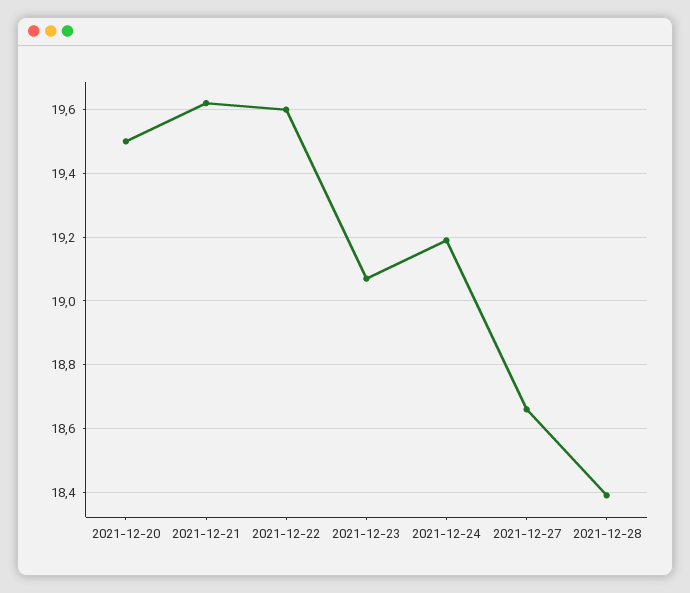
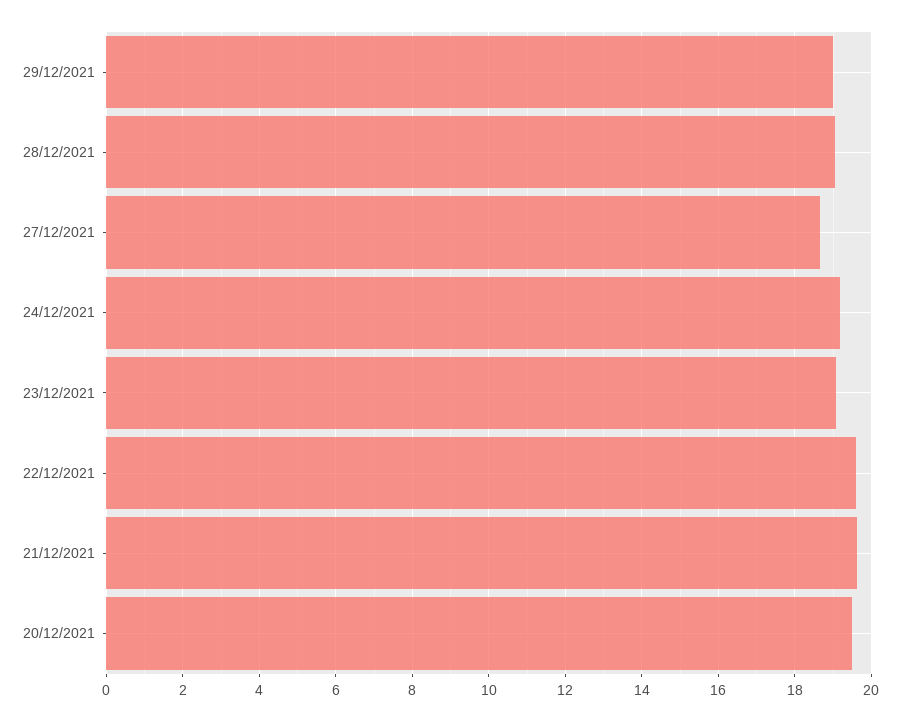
2021-12-28: 18.4 -> 19
29/12/2021: none -> 19

